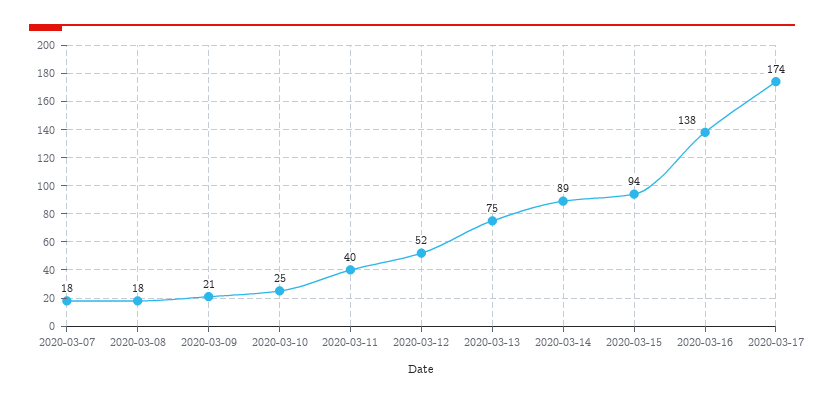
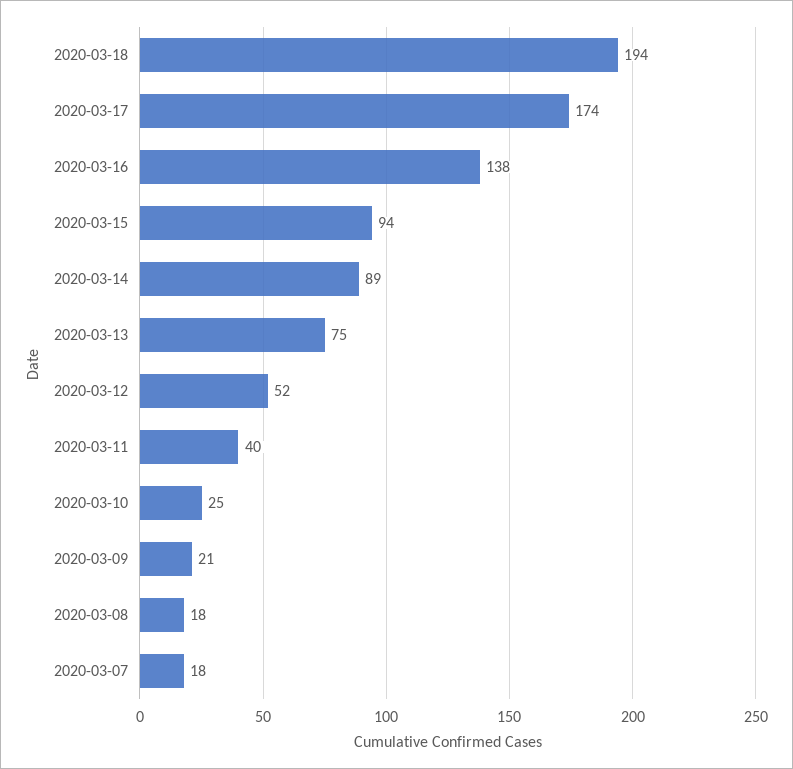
2020-03-18: none -> 194

